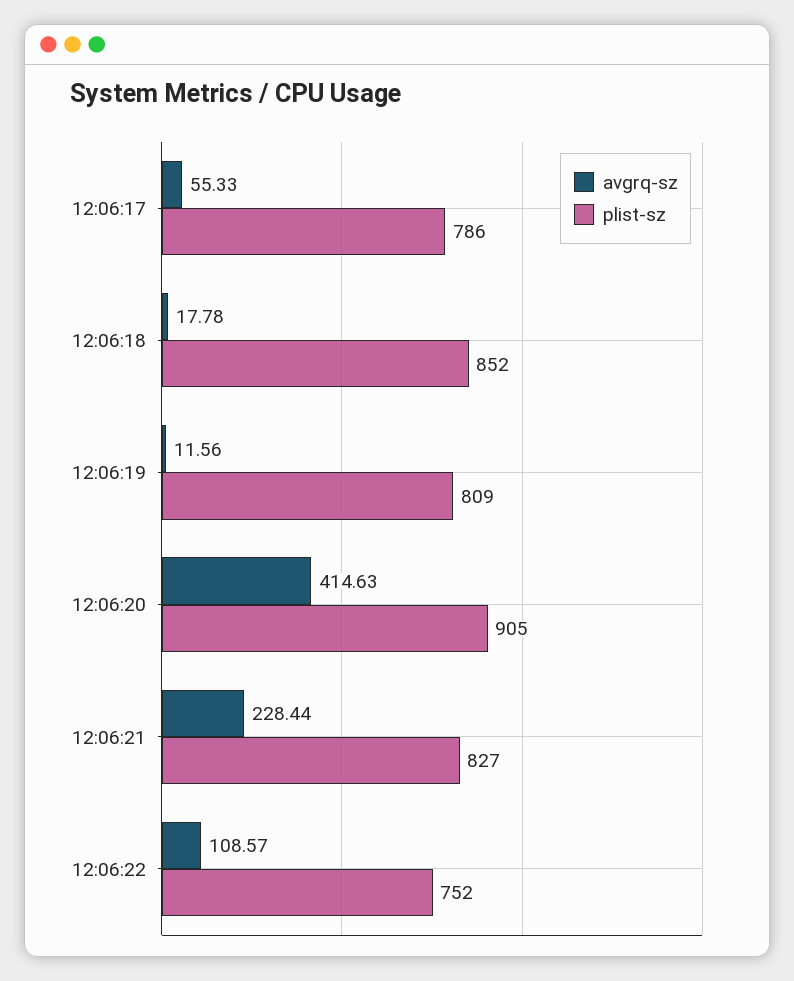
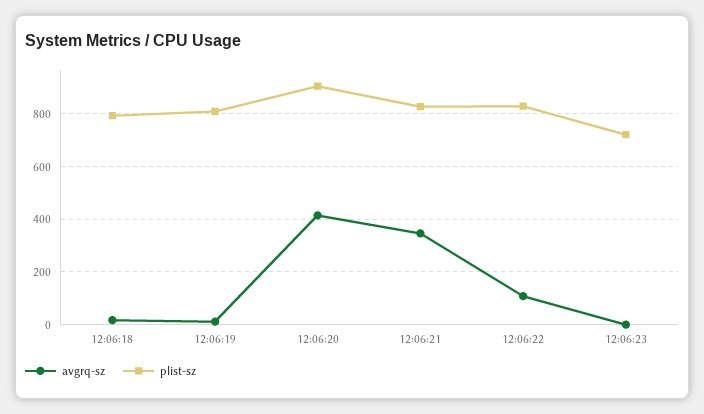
avgrq-sz, 12:06:17: 55.33 -> none
plist-sz, 12:06:17: 786 -> none
plist-sz, 12:06:18: 852 -> 800
avgrq-sz, 12:06:21: 228.44 -> 350
plist-sz, 12:06:22: 752 -> 825
avgrq-sz, 12:06:23: none -> 0
plist-sz, 12:06:23: none -> 725

